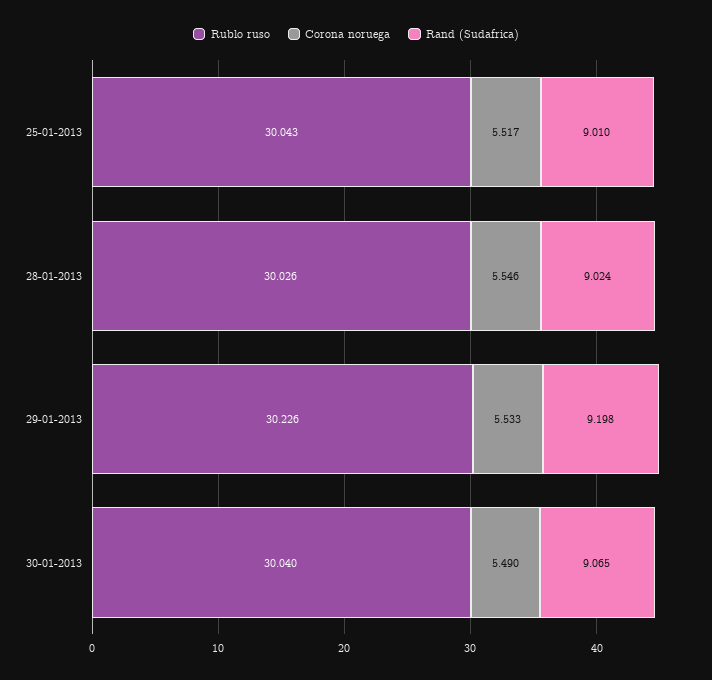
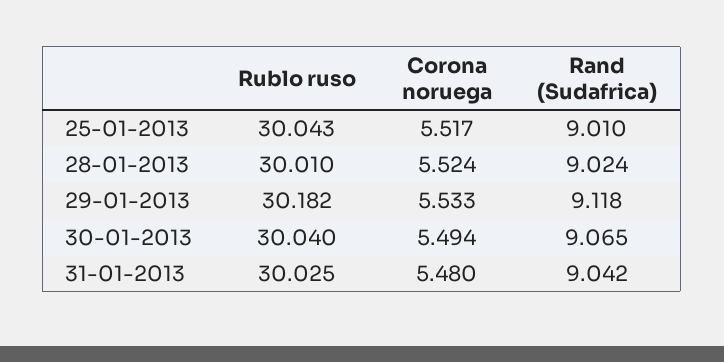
Rublo ruso, 28-01-2013: 30.026 -> 30.01
Corona noruega, 28-01-2013: 5.546 -> 5.524
Rublo ruso, 29-01-2013: 30.226 -> 30.182
Rand (Sudafrica), 29-01-2013: 9.198 -> 9.118
Corona noruega, 30-01-2013: 5.49 -> 5.494
Rublo ruso, 31-01-2013: none -> 30.025
Corona noruega, 31-01-2013: none -> 5.48
Rand (Sudafrica), 31-01-2013: none -> 9.042

